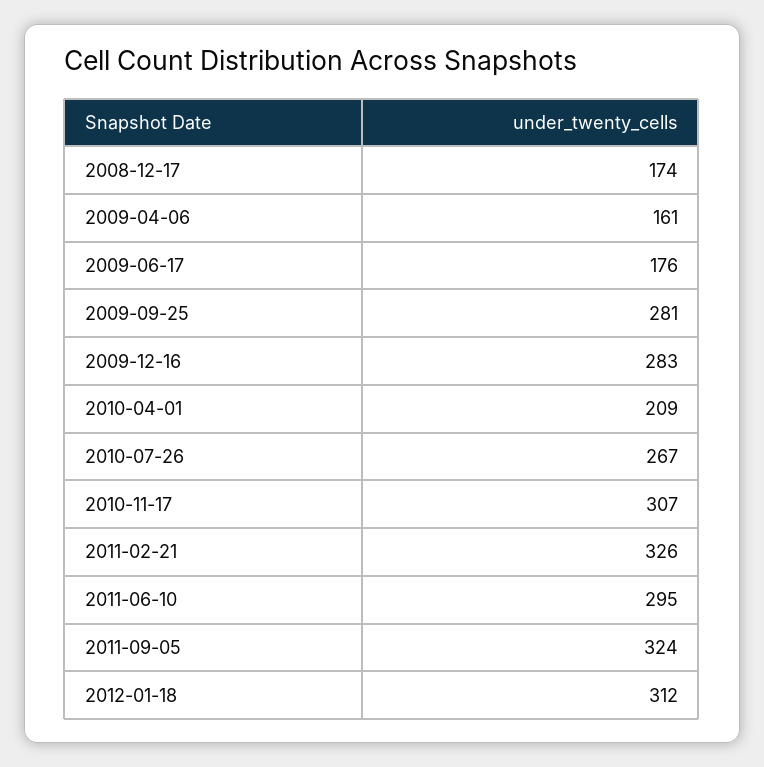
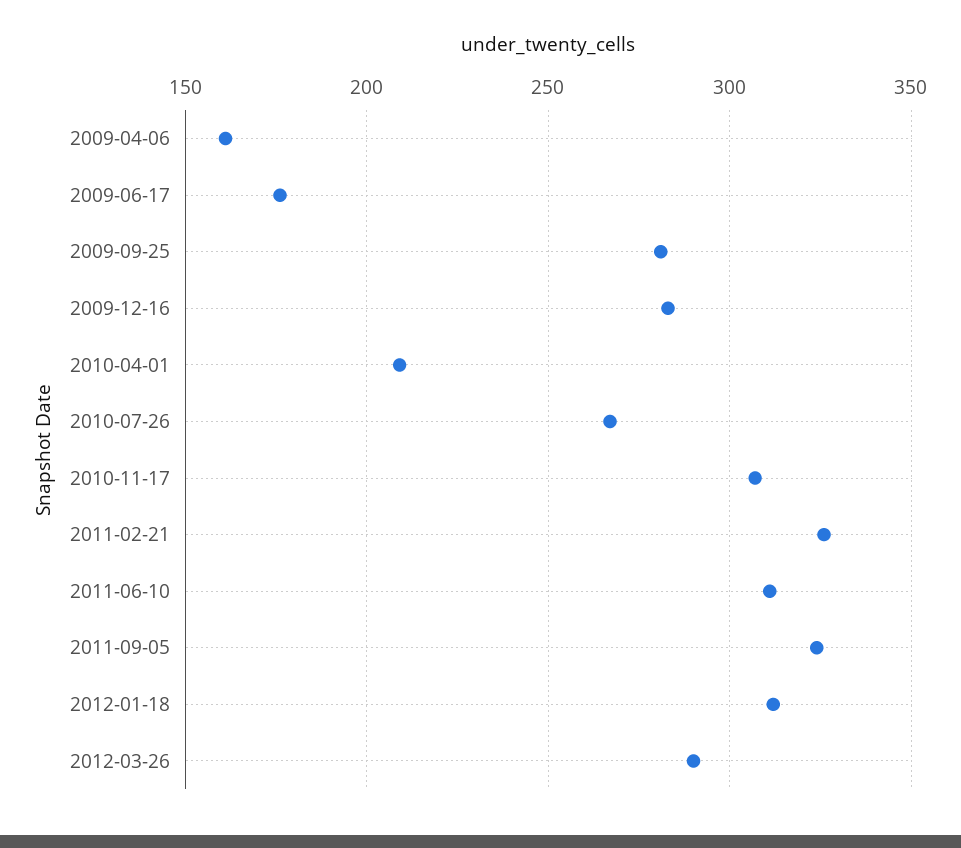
2008-12-17: 174 -> none
2011-06-10: 295 -> 310
2012-03-26: none -> 290

